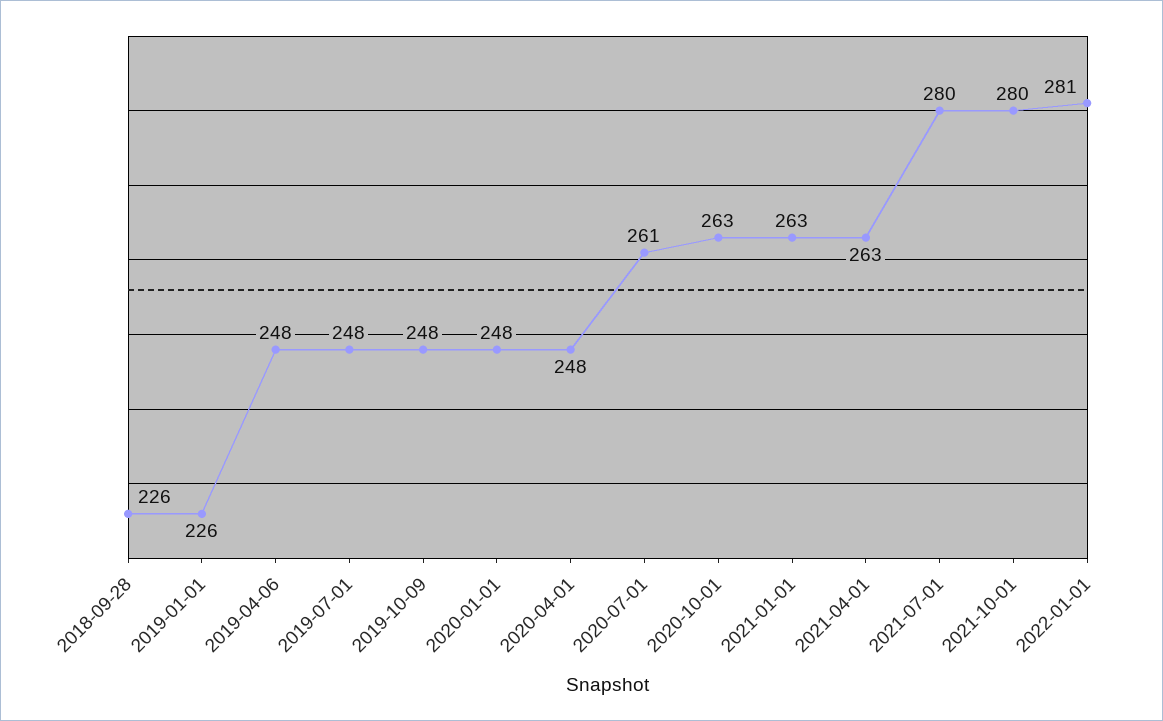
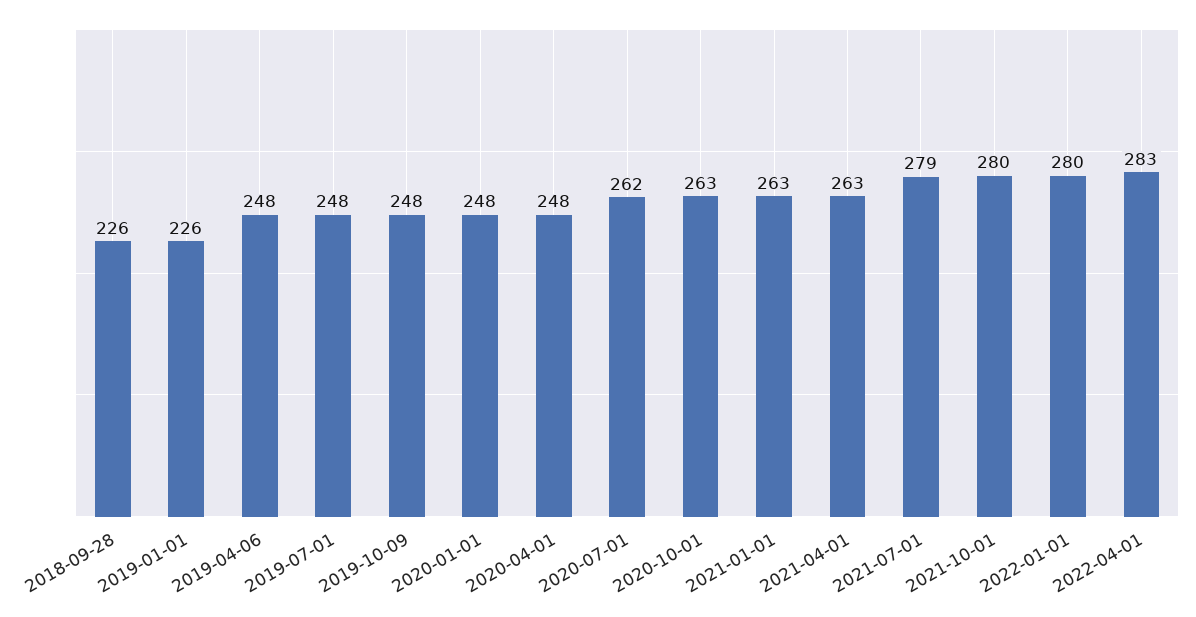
2020-07-01: 261 -> 262
2021-07-01: 280 -> 279
2022-01-01: 281 -> 280
2022-04-01: none -> 283

